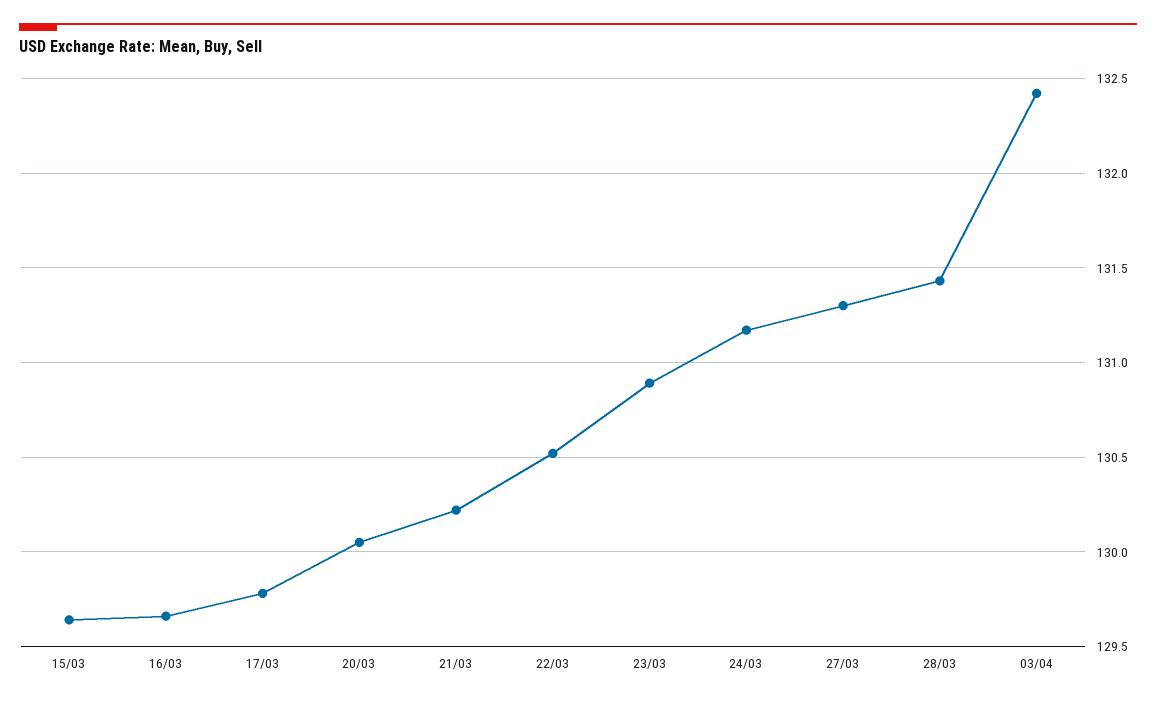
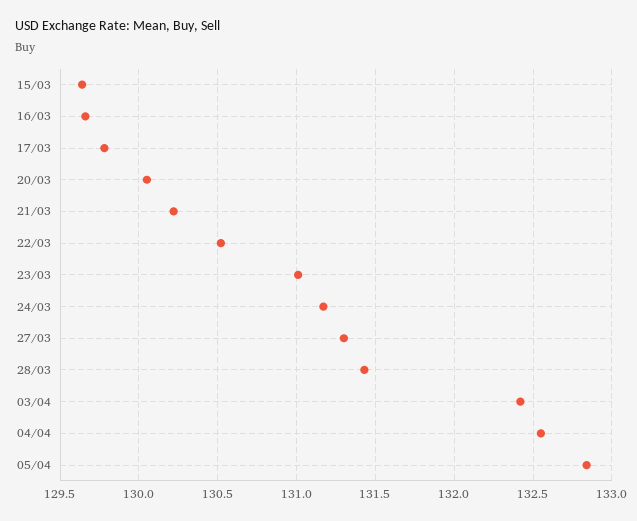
23/03: 130.9 -> 131
04/04: none -> 132.55
05/04: none -> 132.85

